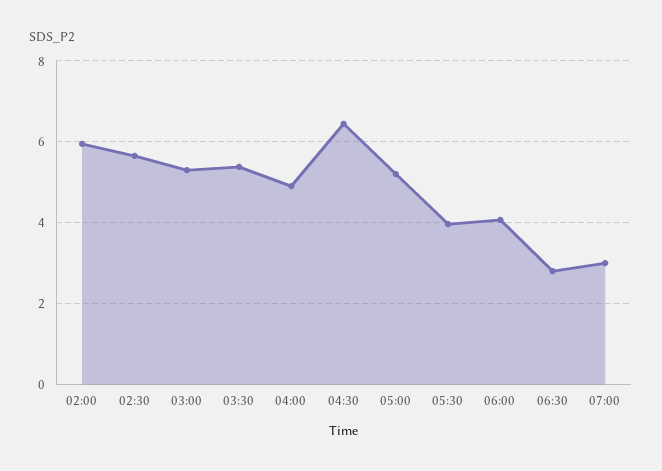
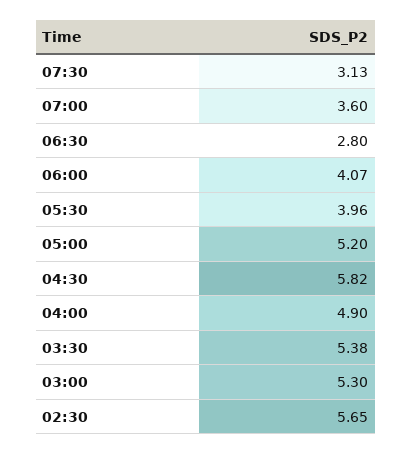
02:00: 6 -> none
04:30: 6.4 -> 5.82
07:00: 3 -> 3.6
07:30: none -> 3.13

